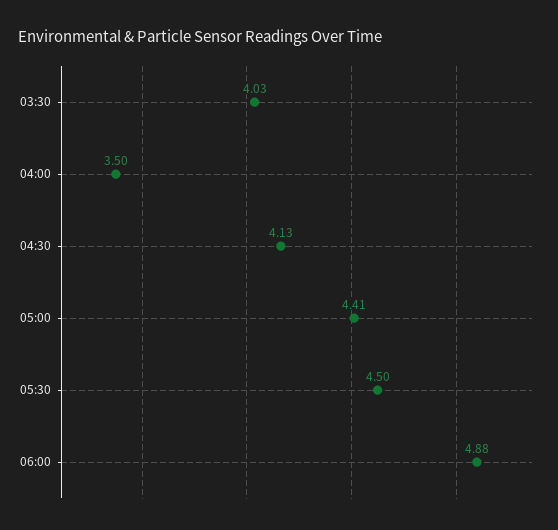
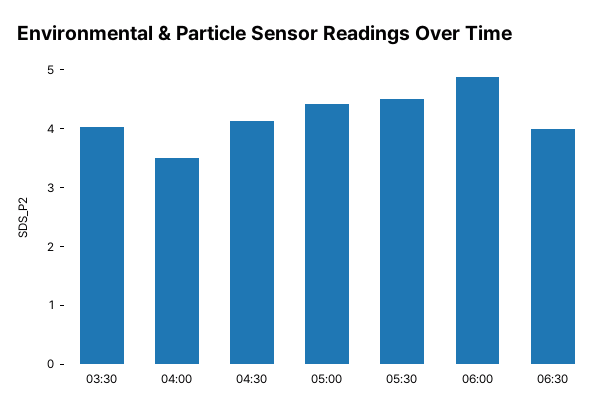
06:30: none -> 4

